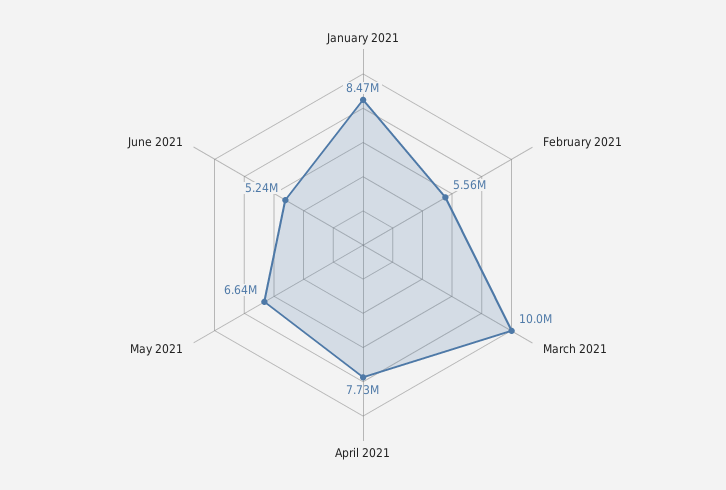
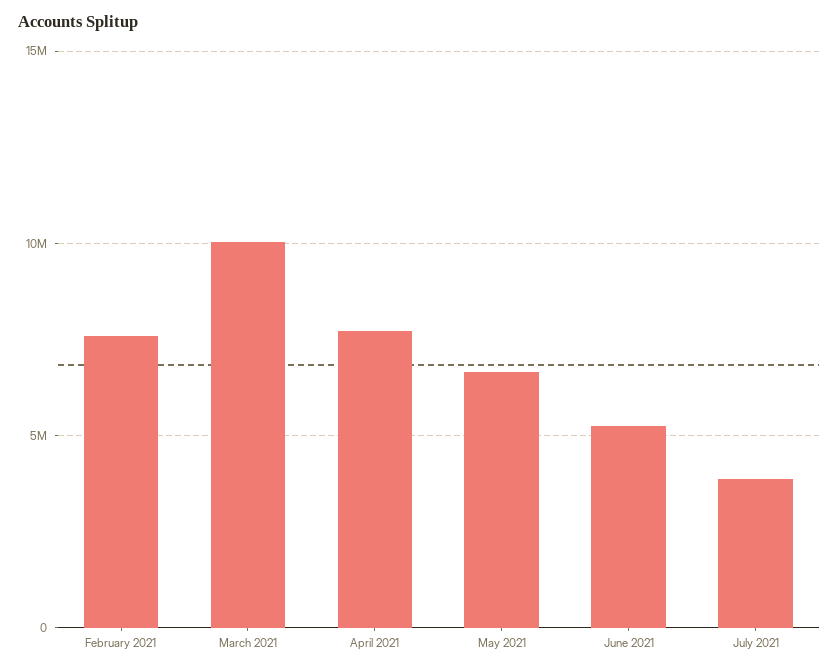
January 2021: 8470000 -> none
February 2021: 5560000 -> 7500000
July 2021: none -> 4000000

